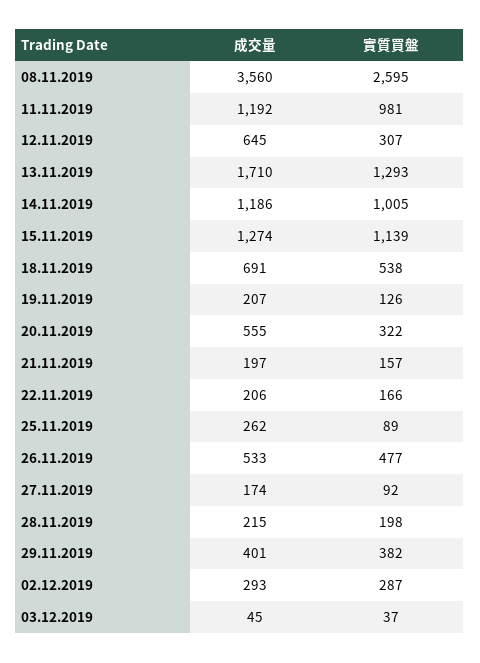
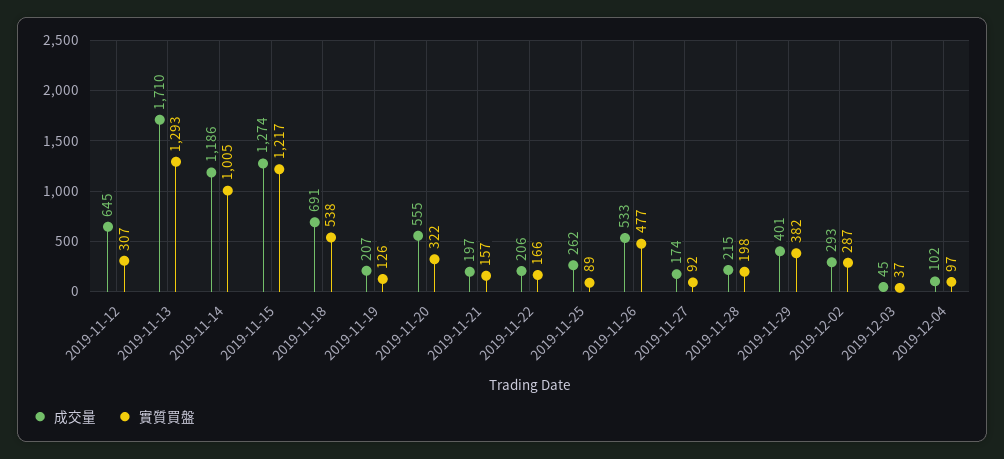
成交量, 08.11.2019: 3560 -> none
實質買盤, 08.11.2019: 2595 -> none
成交量, 11.11.2019: 1192 -> none
實質買盤, 11.11.2019: 981 -> none
實質買盤, 15.11.2019: 1139 -> 1217
成交量, 2019-12-04: none -> 102
實質買盤, 2019-12-04: none -> 97

